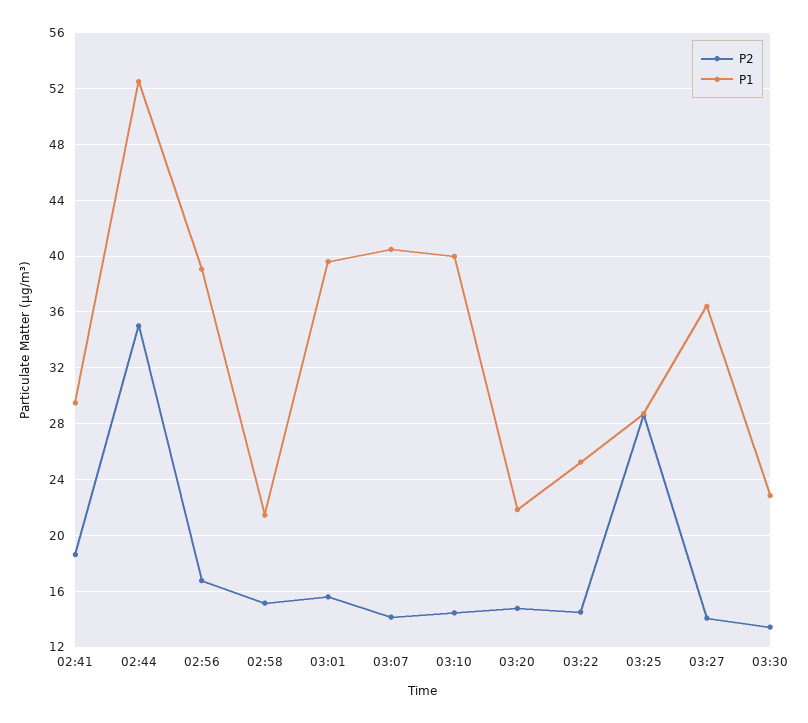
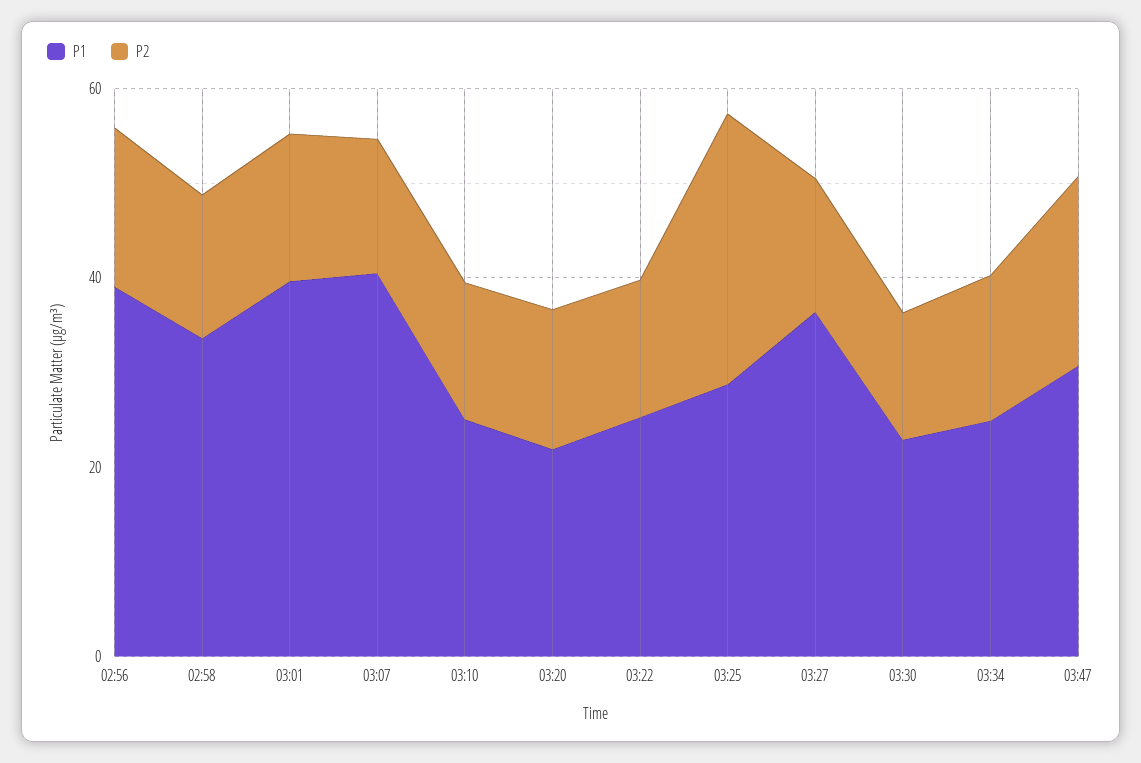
P2, 02:41: 18.5 -> none
P1, 02:41: 29.5 -> none
P2, 02:44: 35 -> none
P1, 02:44: 52.5 -> none
P1, 02:58: 21.5 -> 35
P1, 03:10: 40 -> 25
P1, 03:34: none -> 25
P2, 03:34: none -> 15
P1, 03:47: none -> 30
P2, 03:47: none -> 20

